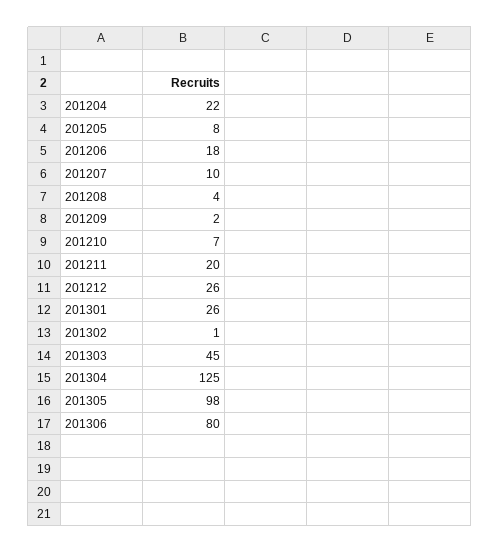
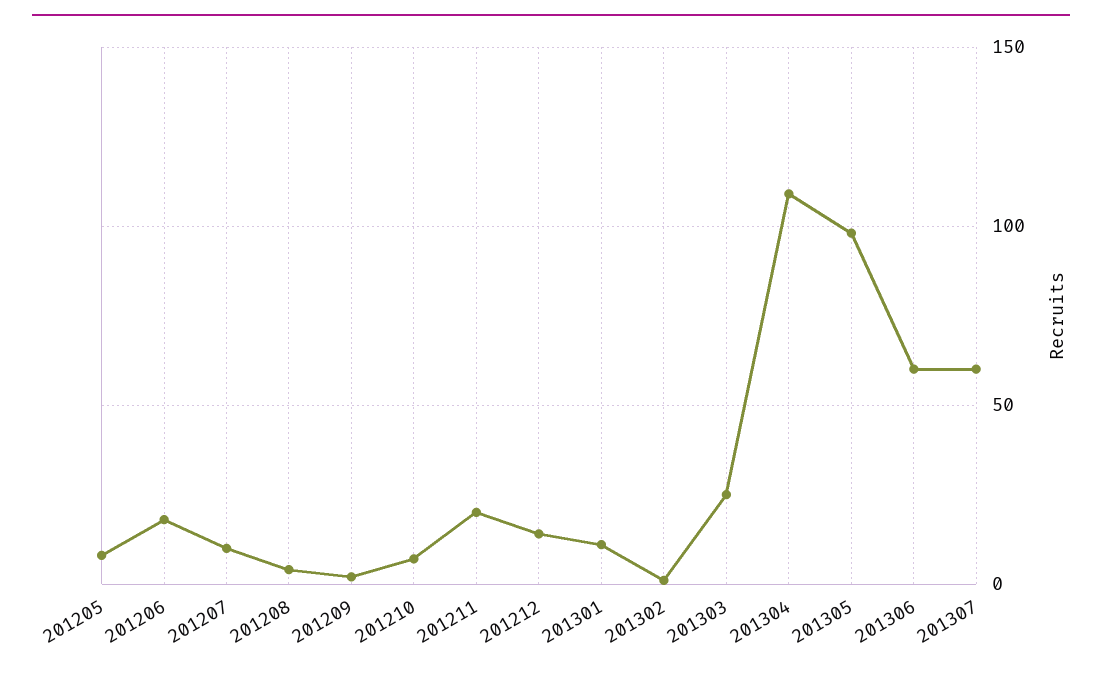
201204: 22 -> none
201212: 26 -> 15
201301: 26 -> 10
201303: 45 -> 25
201304: 125 -> 110
201306: 80 -> 60
201307: none -> 60

